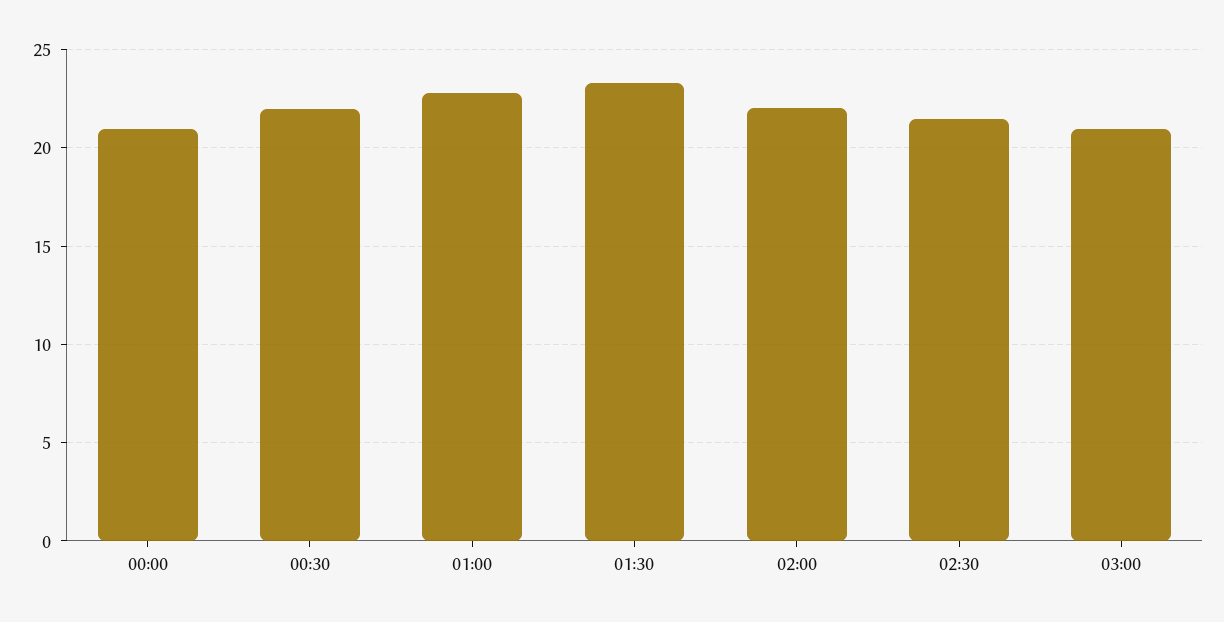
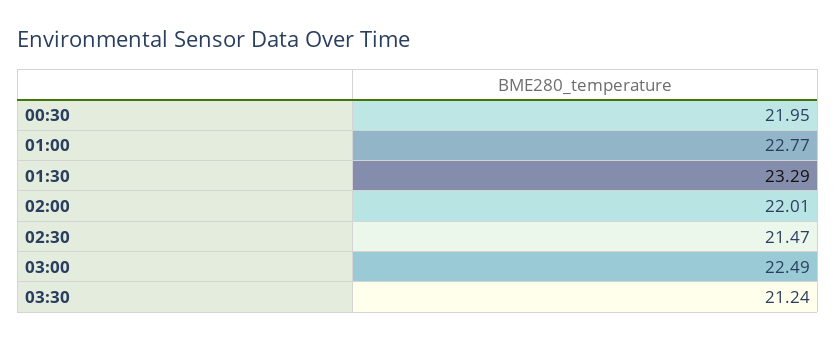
00:00: 21 -> none
03:00: 21 -> 22.49
03:30: none -> 21.24

